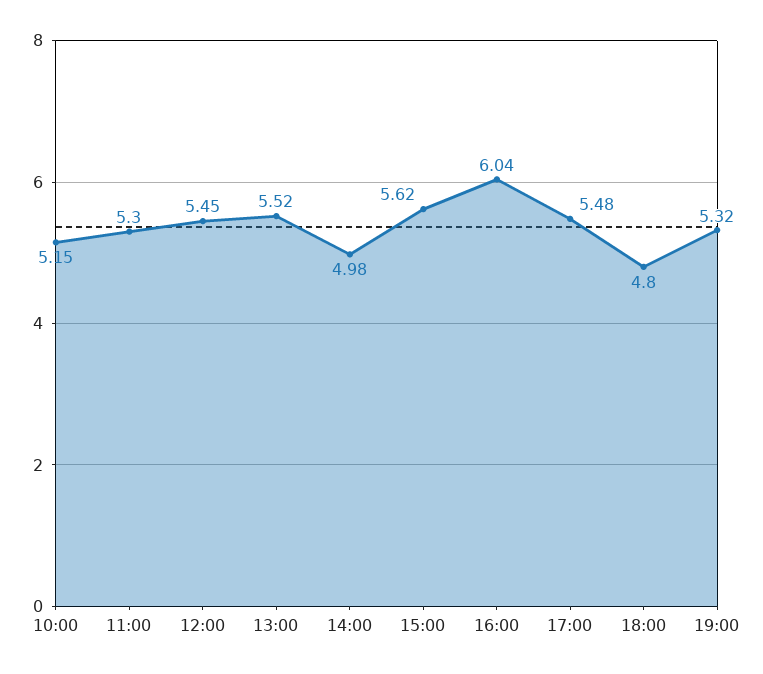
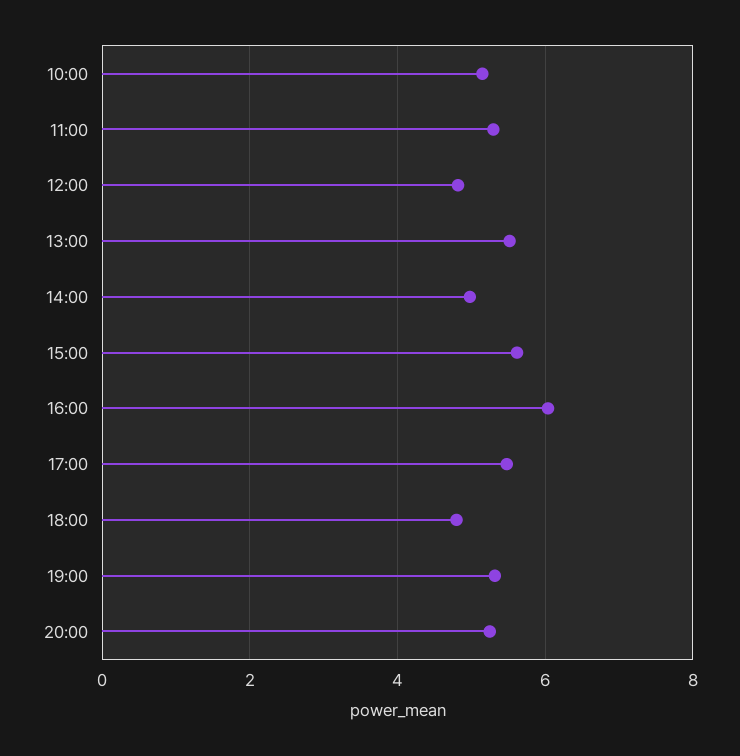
12:00: 5.45 -> 4.8
20:00: none -> 5.2

